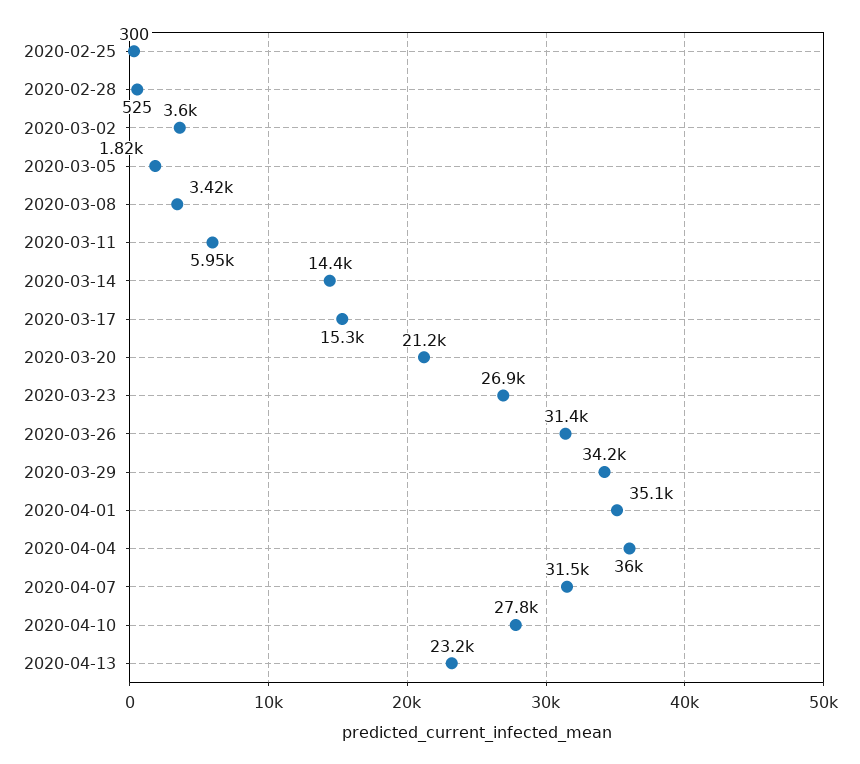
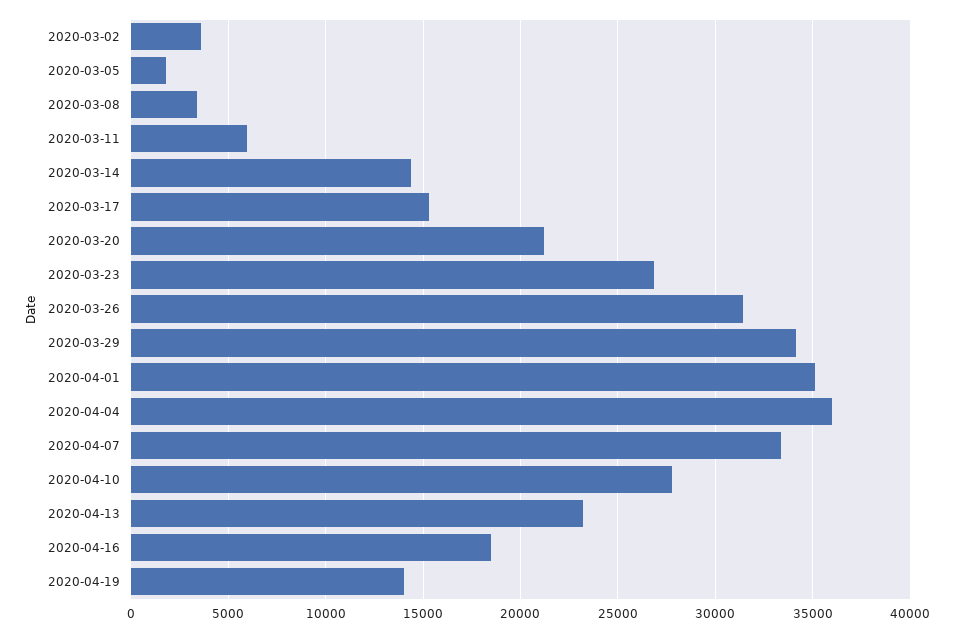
2020-02-25: 300 -> none
2020-02-28: 525 -> none
2020-04-07: 31500 -> 33500
2020-04-16: none -> 18500
2020-04-19: none -> 14000

